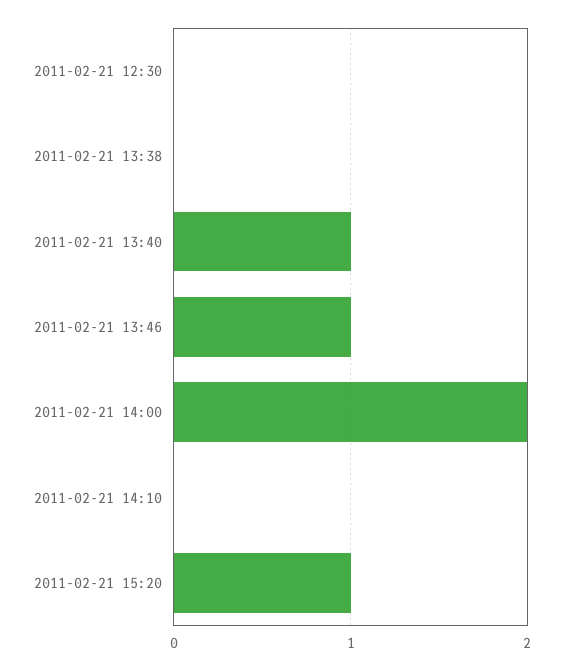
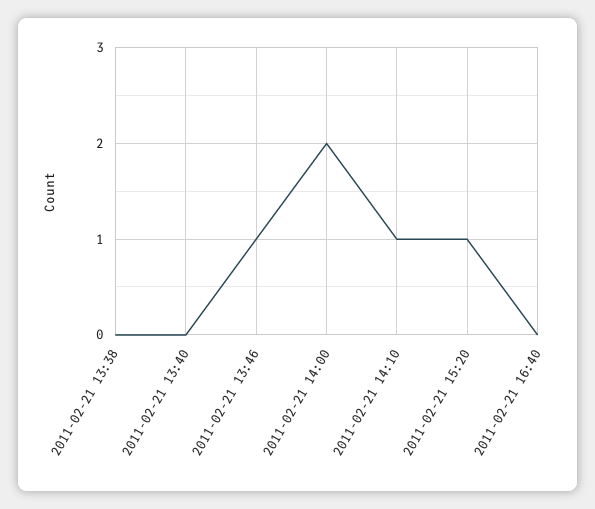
2011-02-21 12:30: 0 -> none
2011-02-21 13:40: 1 -> 0
2011-02-21 14:10: 0 -> 1
2011-02-21 16:40: none -> 0

